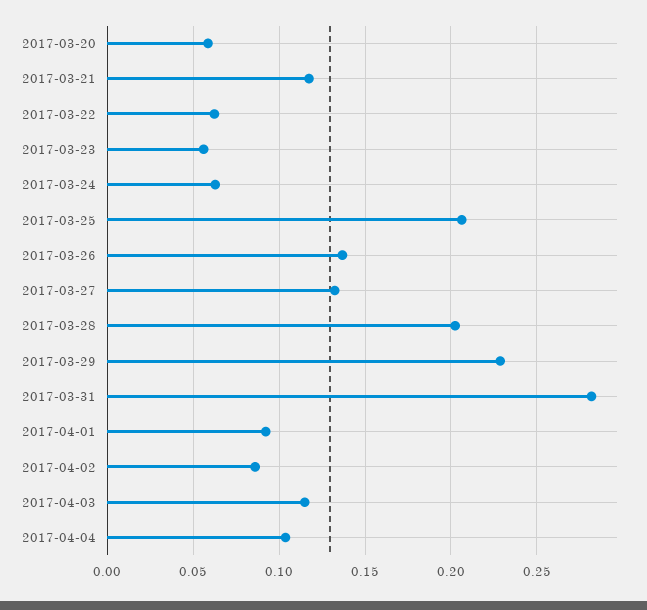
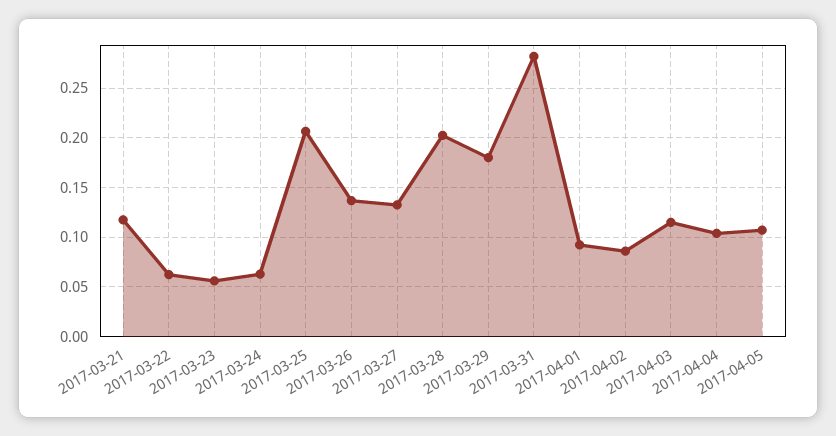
2017-03-20: 0.06 -> none
2017-03-29: 0.23 -> 0.18
2017-04-05: none -> 0.11

